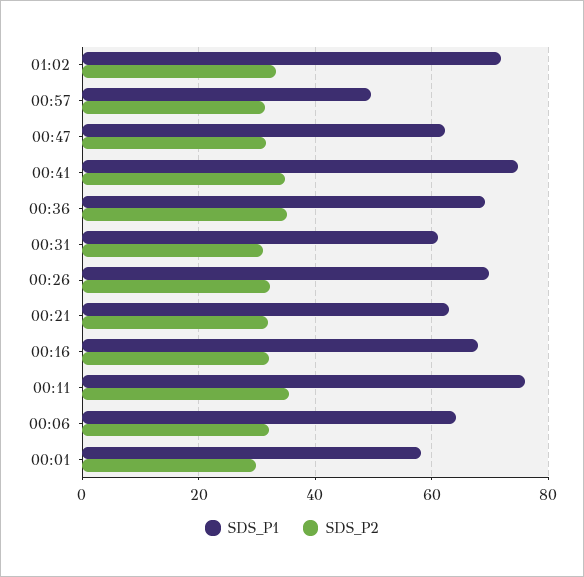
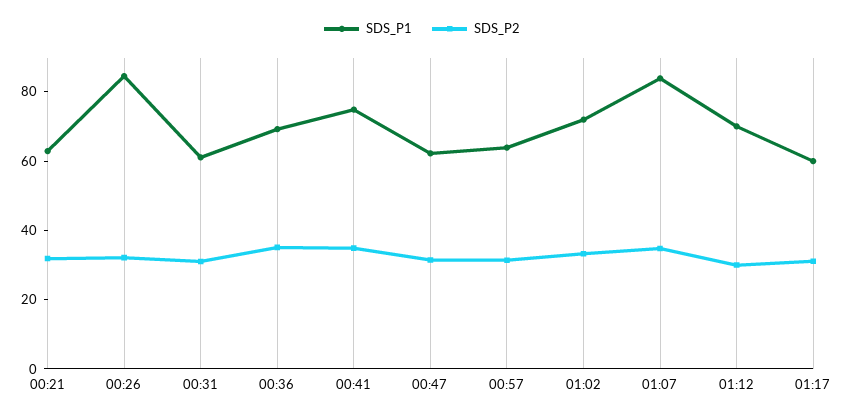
SDS_P1, 00:57: 50 -> 65
SDS_P1, 00:26: 70 -> 85
SDS_P1, 00:16: 68 -> none
SDS_P2, 00:16: 32 -> none
SDS_P1, 00:11: 76 -> none
SDS_P2, 00:11: 36 -> none
SDS_P1, 00:06: 64 -> none
SDS_P2, 00:06: 32 -> none
SDS_P1, 00:01: 58 -> none
SDS_P2, 00:01: 30 -> none
SDS_P1, 01:07: none -> 85
SDS_P2, 01:07: none -> 35
SDS_P1, 01:12: none -> 70
SDS_P2, 01:12: none -> 30
SDS_P1, 01:17: none -> 60
SDS_P2, 01:17: none -> 30

